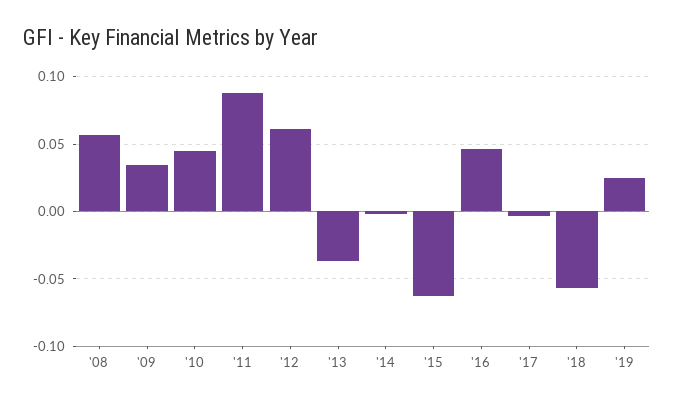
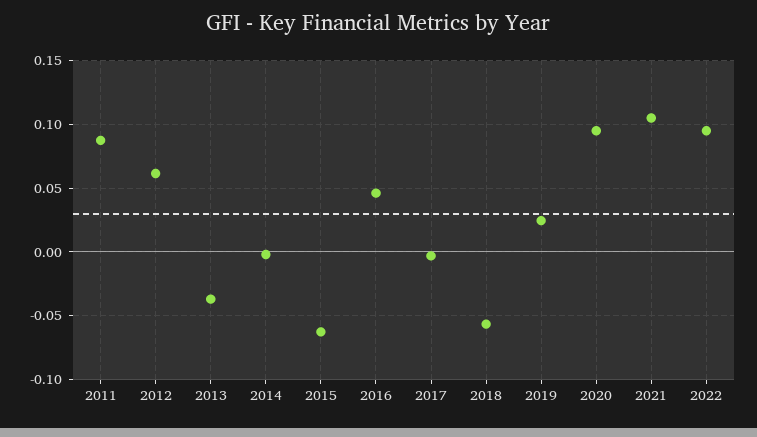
'08: 0.055 -> none
'09: 0.035 -> none
'10: 0.045 -> none
2020: none -> 0.095
2021: none -> 0.105
2022: none -> 0.095

